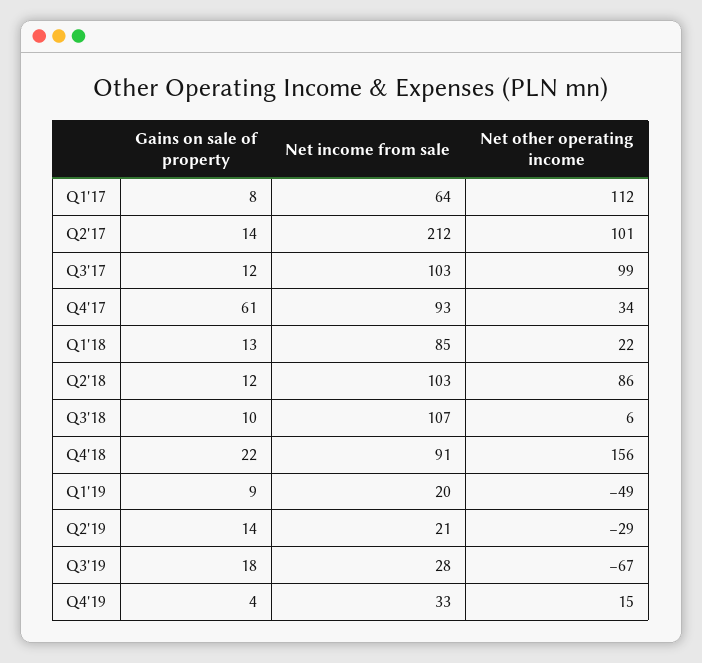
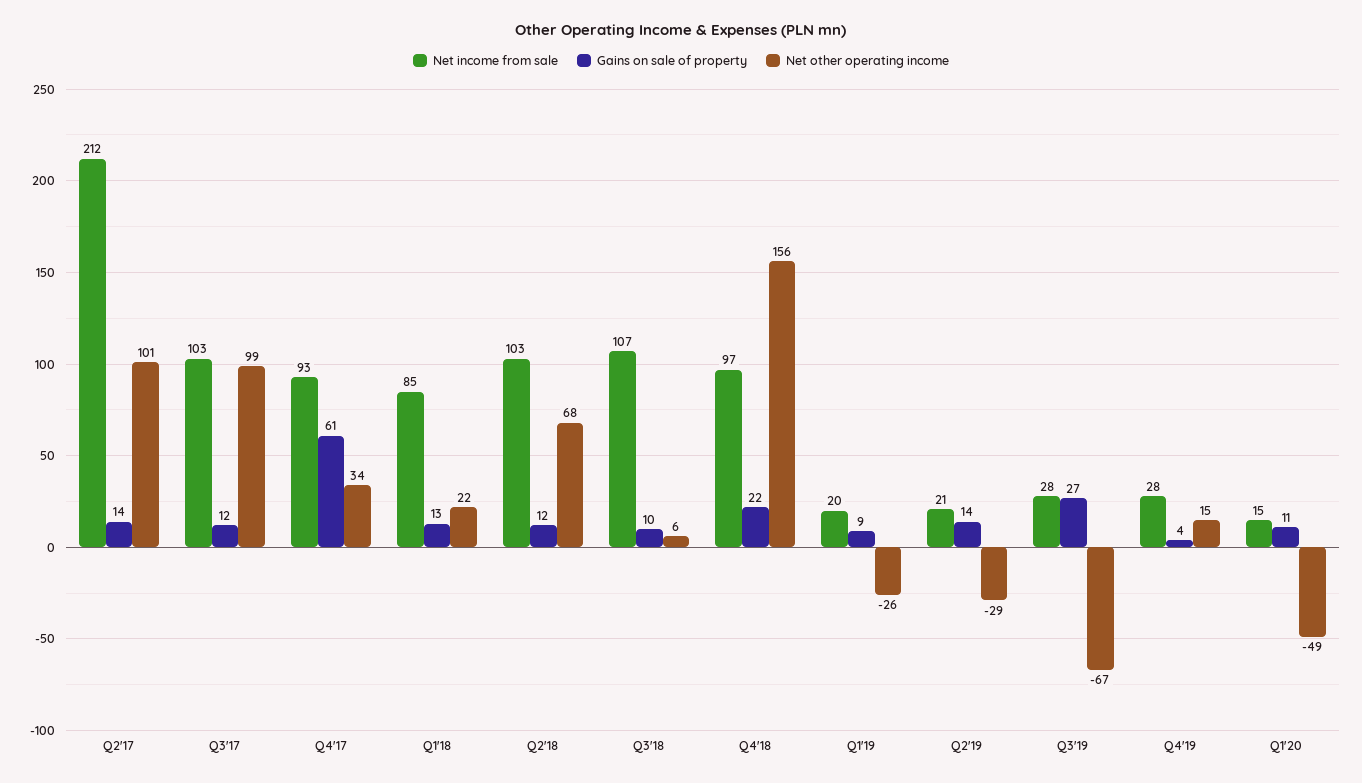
Gains on sale of property, Q1'17: 8 -> none
Net income from sale, Q1'17: 64 -> none
Net other operating income, Q1'17: 112 -> none
Net other operating income, Q2'18: 86 -> 68
Net income from sale, Q4'18: 91 -> 97
Net other operating income, Q1'19: -49 -> -26
Gains on sale of property, Q3'19: 18 -> 27
Net income from sale, Q4'19: 33 -> 28
Net income from sale, Q1'20: none -> 15
Gains on sale of property, Q1'20: none -> 11
Net other operating income, Q1'20: none -> -49

